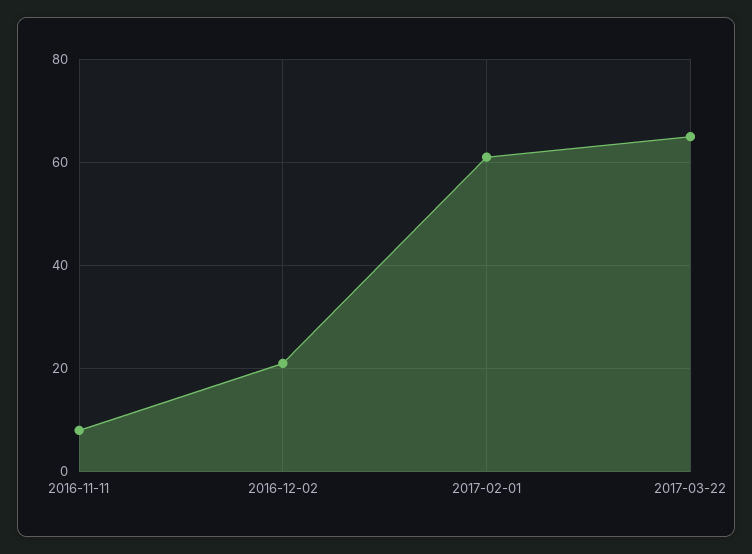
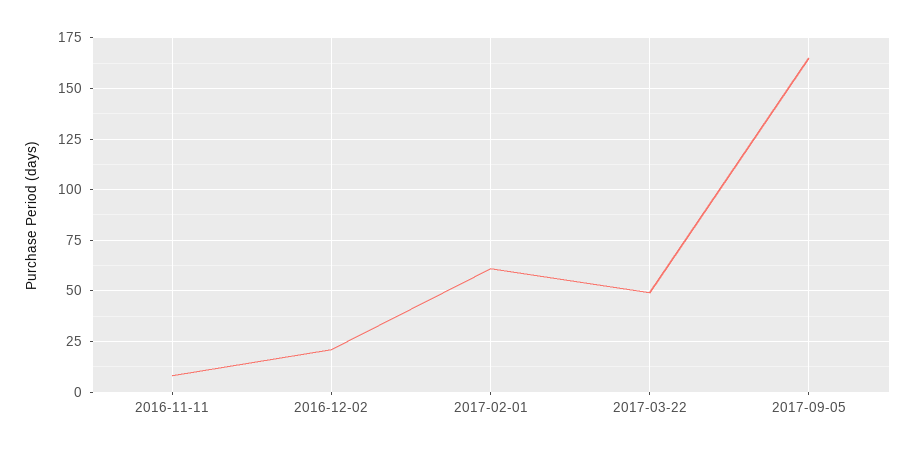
2017-03-22: 65 -> 50
2017-09-05: none -> 165

